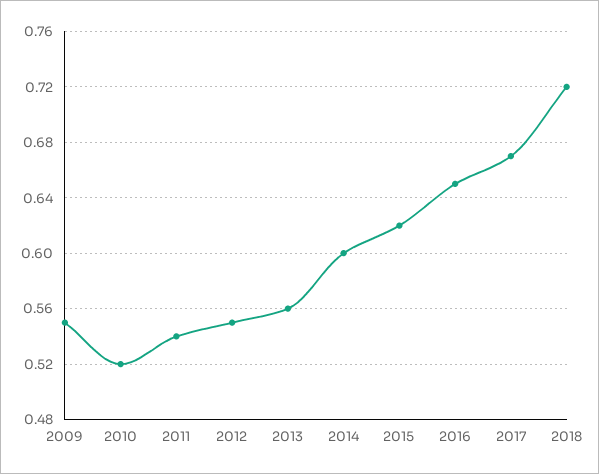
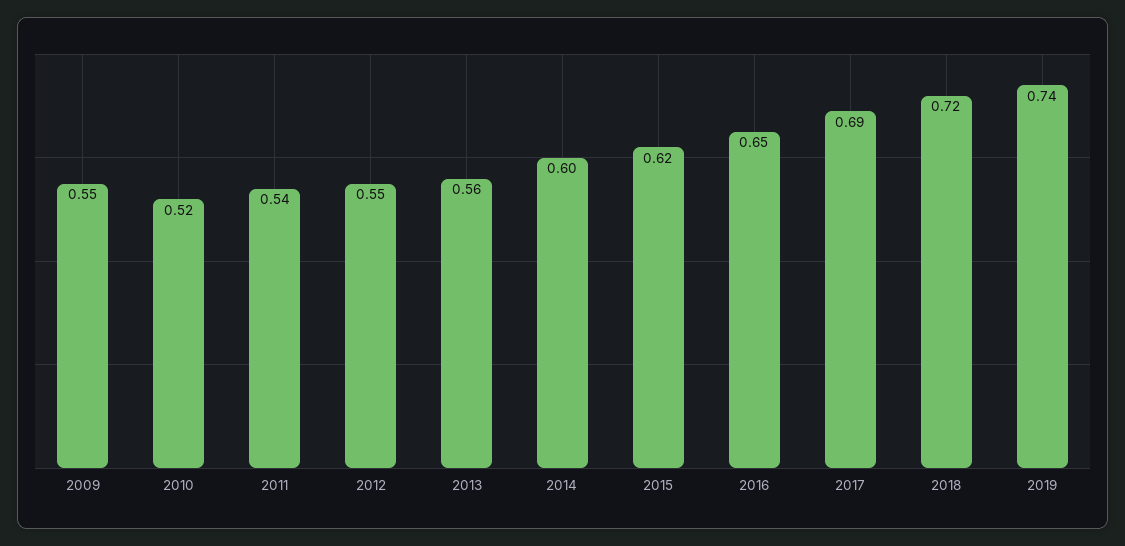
2017: 0.67 -> 0.69
2019: none -> 0.74

